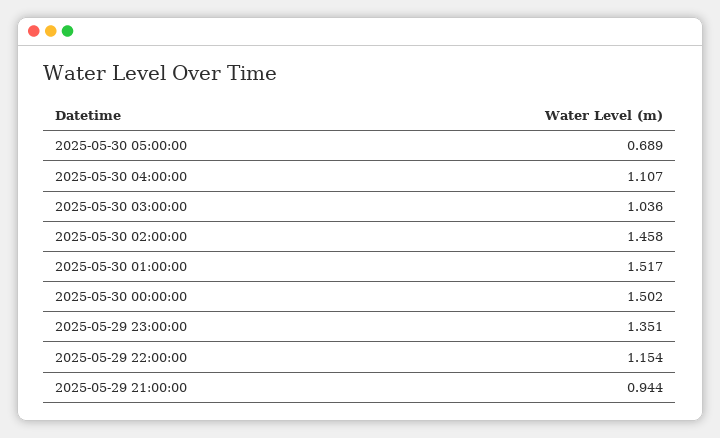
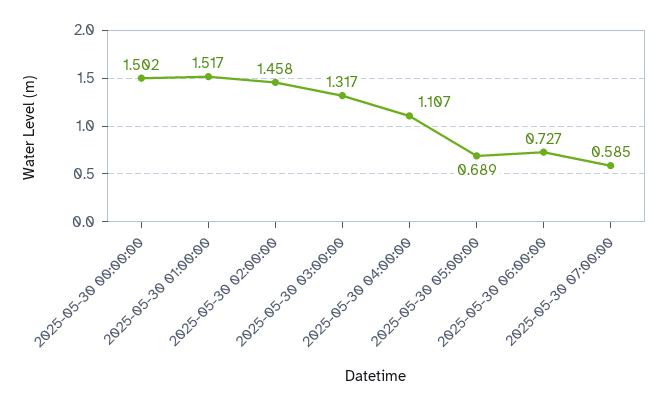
2025-05-30 03:00:00: 1.036 -> 1.317
2025-05-29 23:00:00: 1.351 -> none
2025-05-29 22:00:00: 1.154 -> none
2025-05-29 21:00:00: 0.944 -> none
2025-05-30 06:00:00: none -> 0.727
2025-05-30 07:00:00: none -> 0.585

